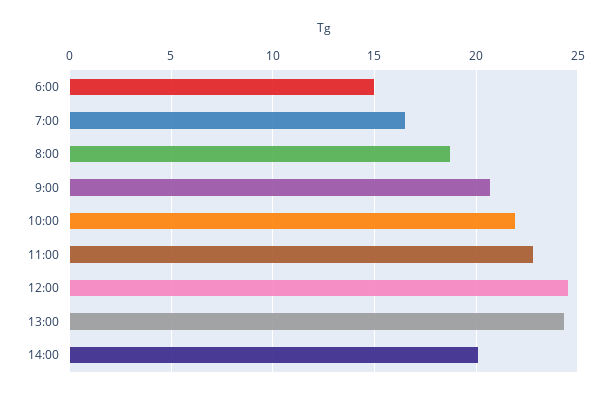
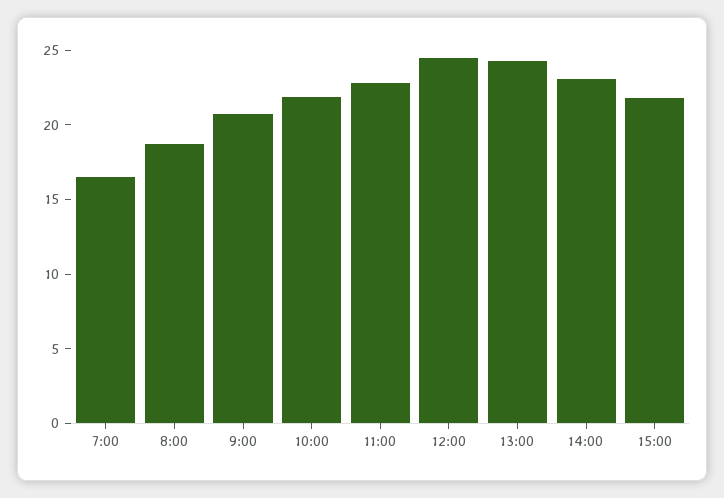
6:00: 15 -> none
14:00: 20 -> 23
15:00: none -> 22

